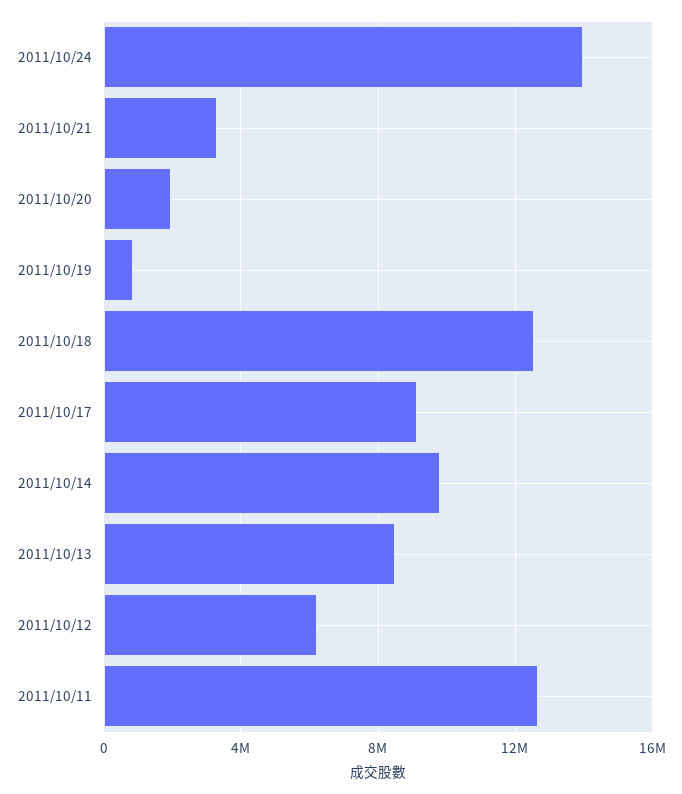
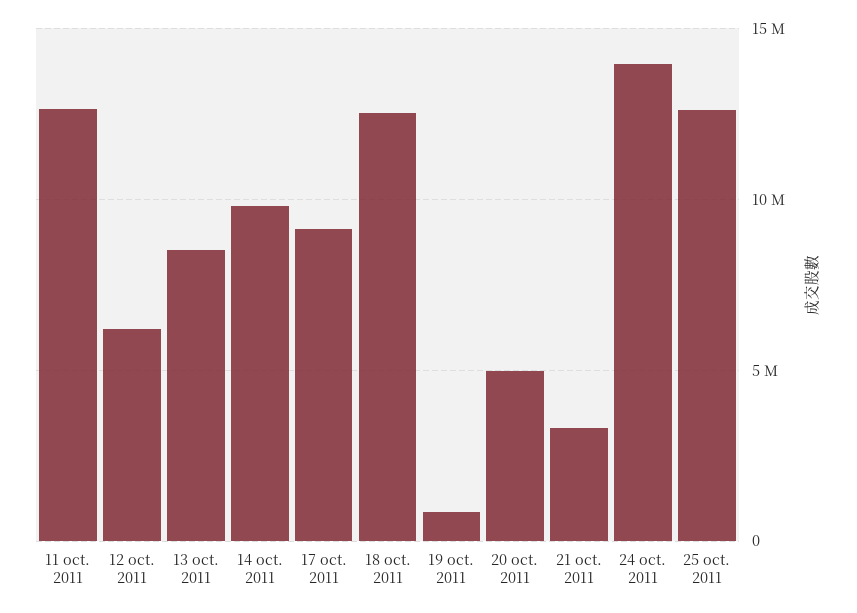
2011/10/20: 2000000 -> 5000000
25 oct. 2011: none -> 12500000

